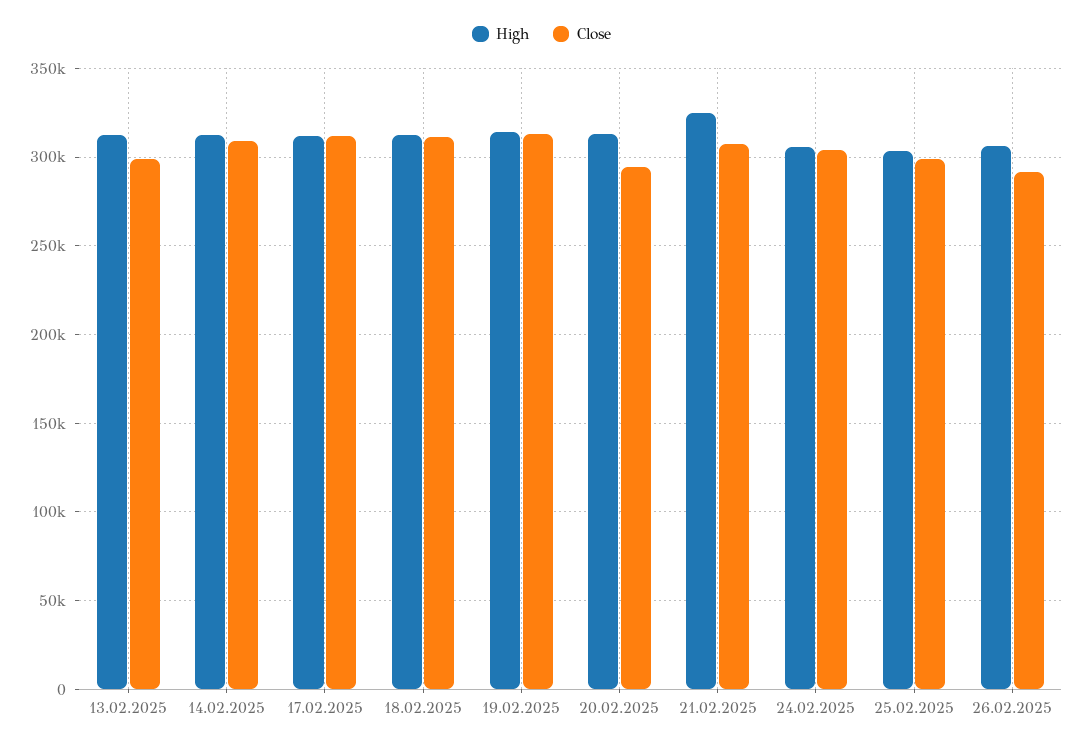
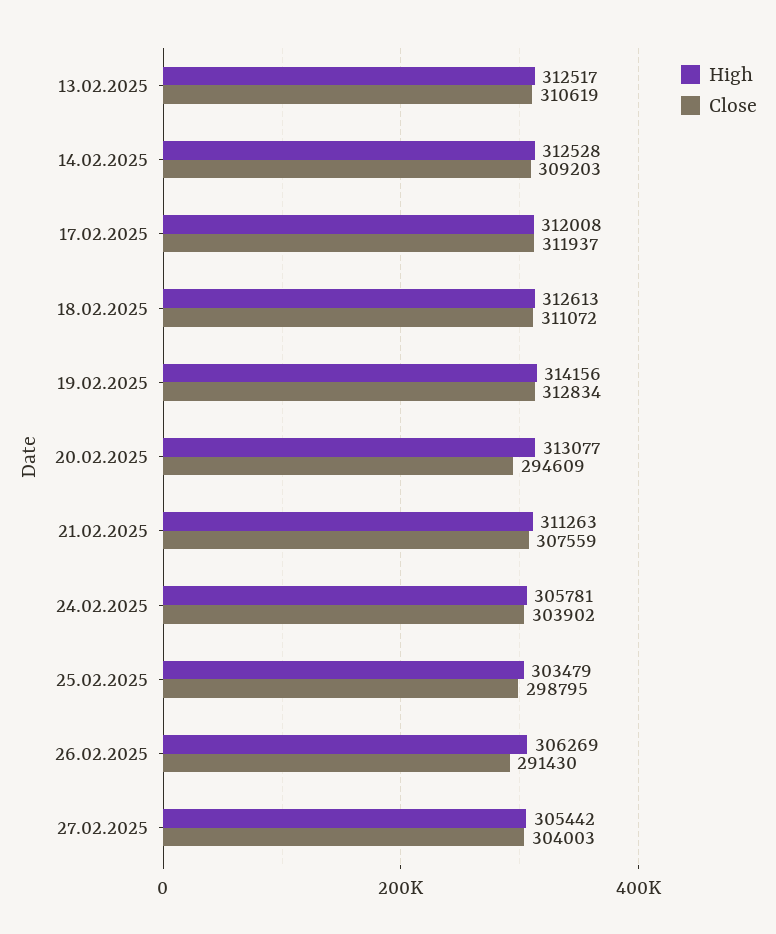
Close, 13.02.2025: 300000 -> 310619
High, 21.02.2025: 325000 -> 311263
High, 27.02.2025: none -> 305442
Close, 27.02.2025: none -> 304003

